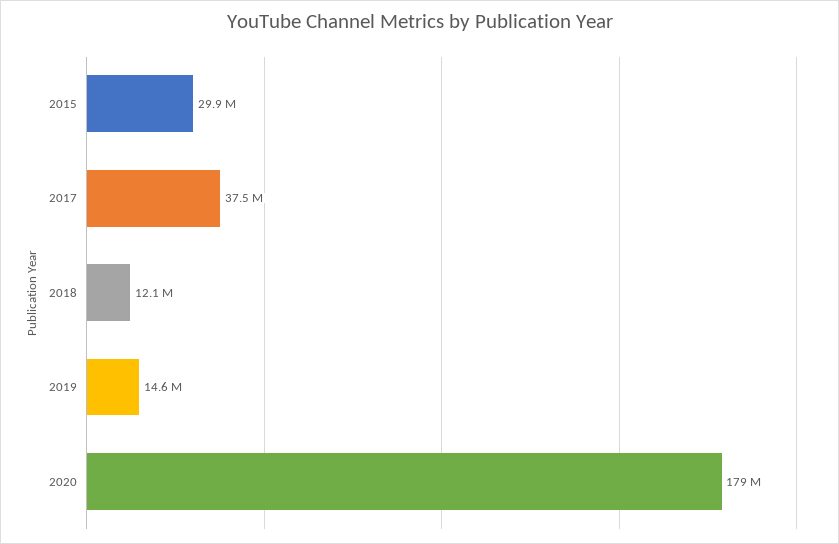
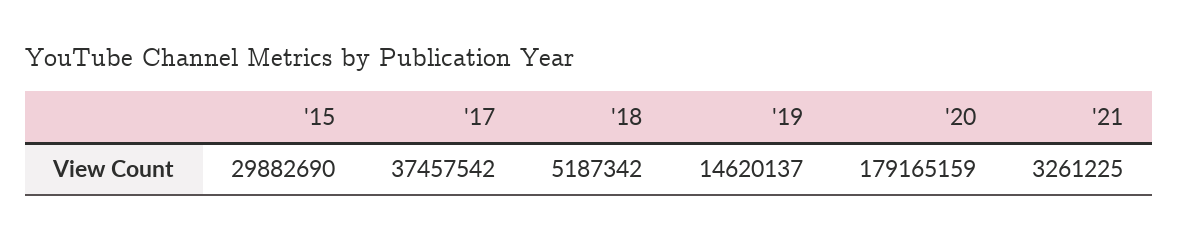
2018: 12100000 -> 5187342
'21: none -> 3261225

